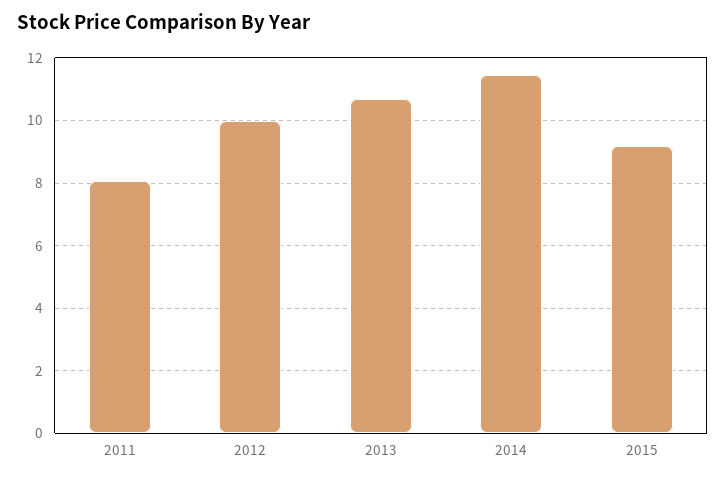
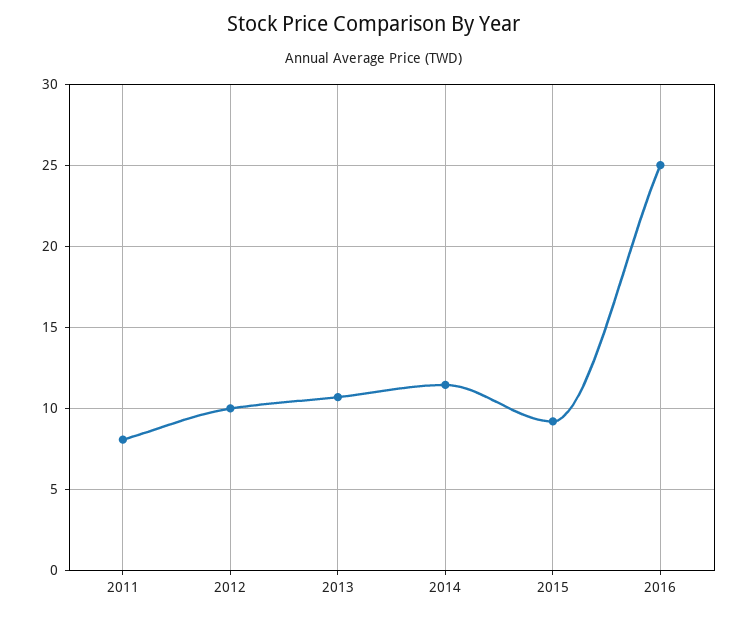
2016: none -> 25

